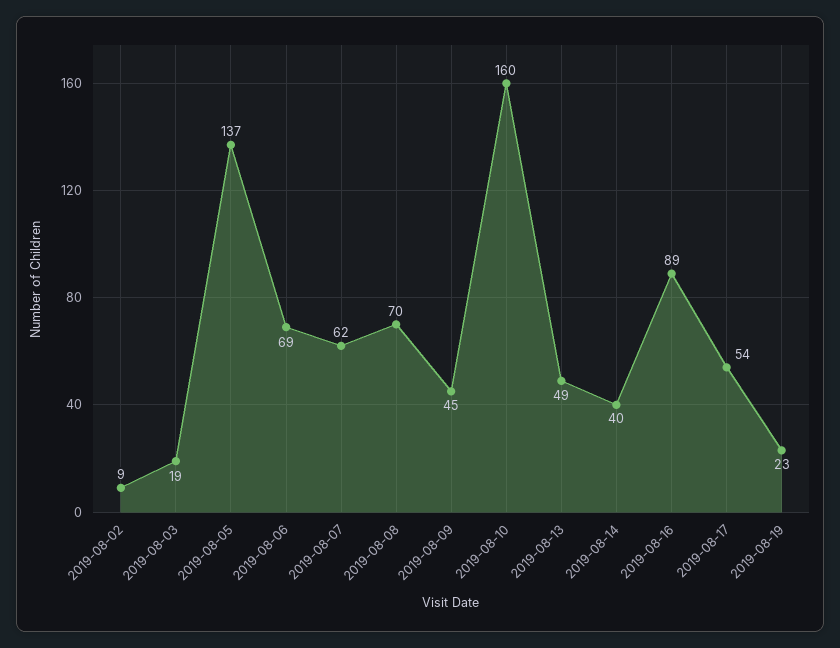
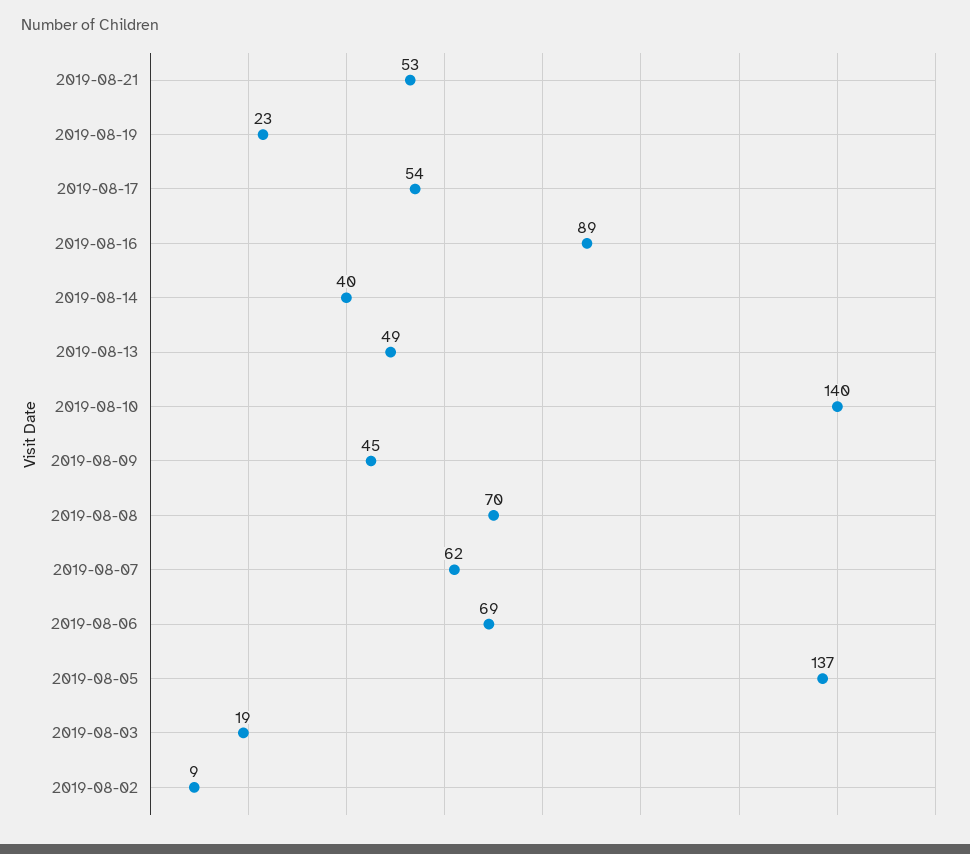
2019-08-10: 160 -> 140
2019-08-21: none -> 53

